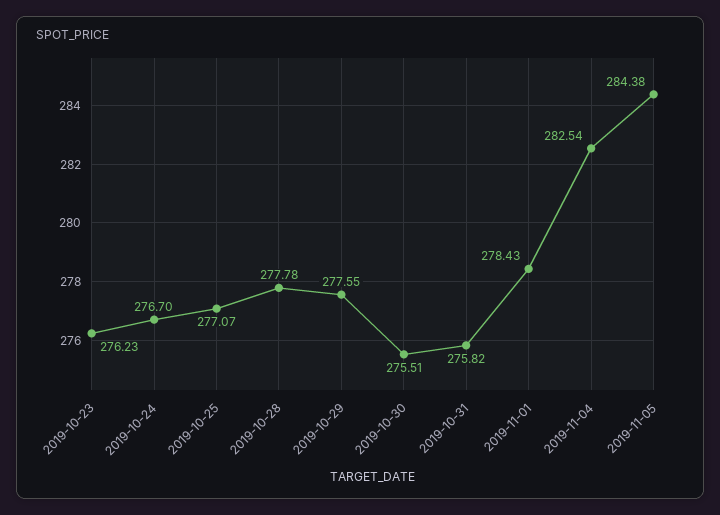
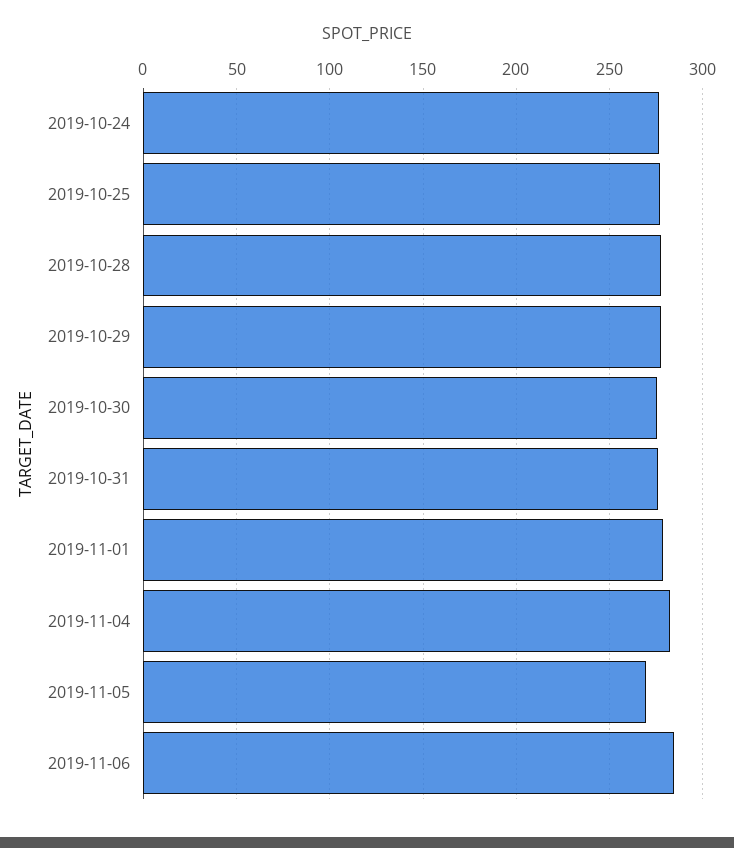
2019-10-23: 276.23 -> none
2019-11-05: 284.38 -> 270
2019-11-06: none -> 285

